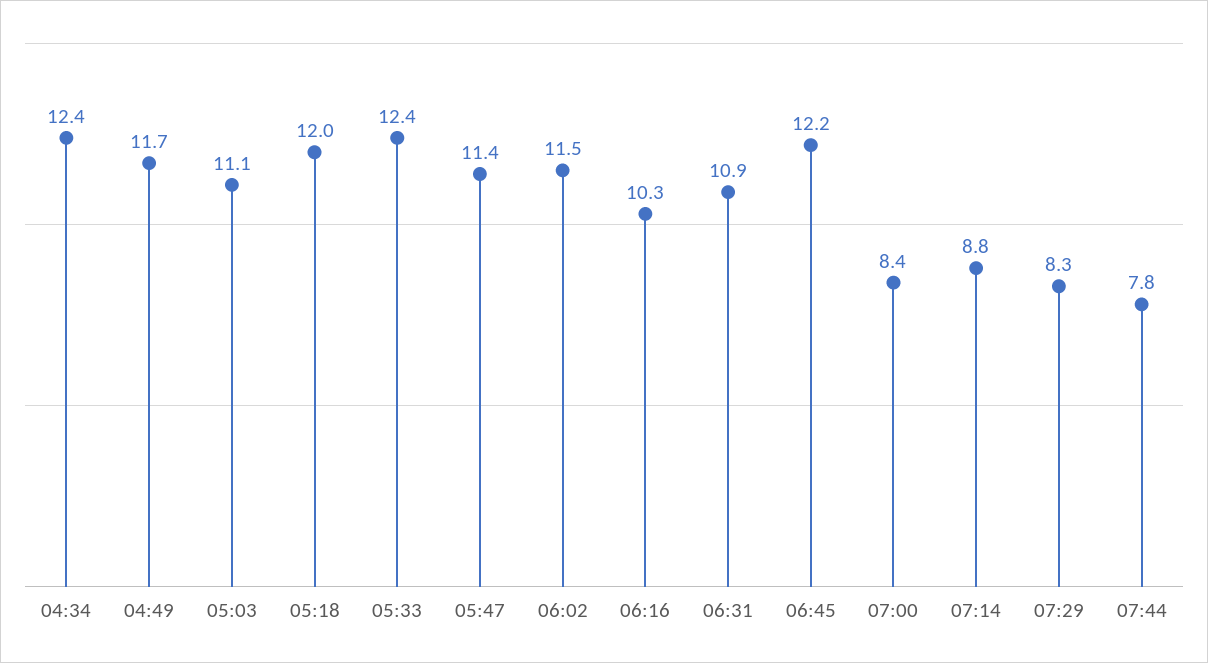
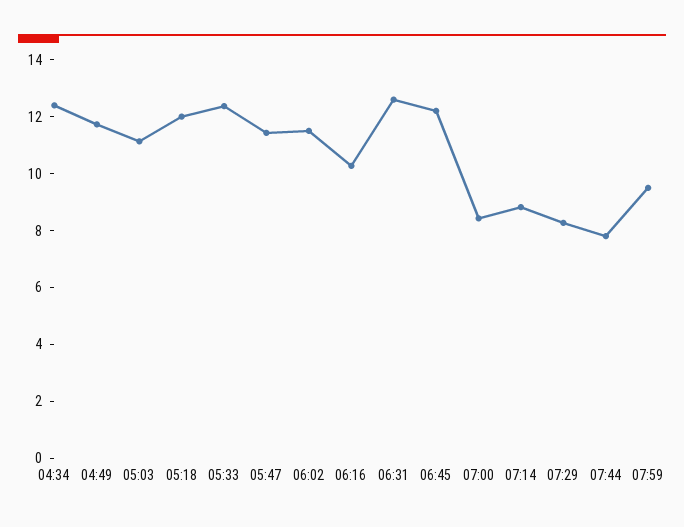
06:31: 10.9 -> 12.5
07:59: none -> 9.5

